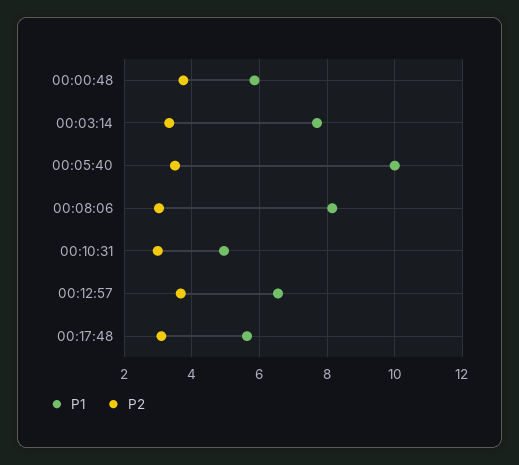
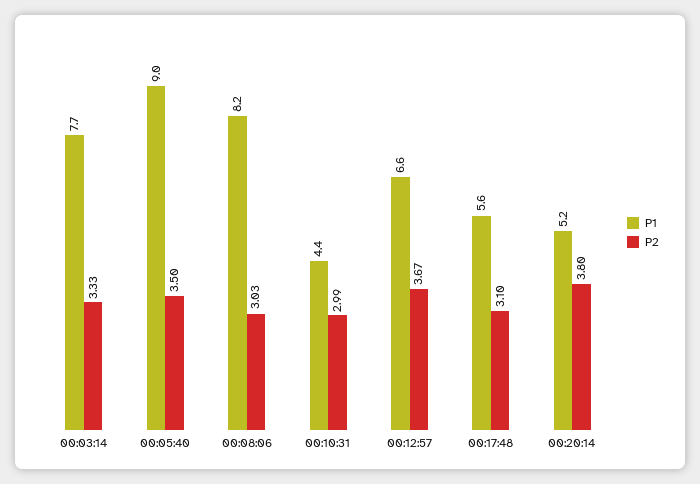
P1, 00:00:48: 5.8 -> none
P2, 00:00:48: 3.8 -> none
P1, 00:05:40: 10 -> 9
P1, 00:10:31: 5 -> 4.4
P1, 00:20:14: none -> 5.2
P2, 00:20:14: none -> 3.8

